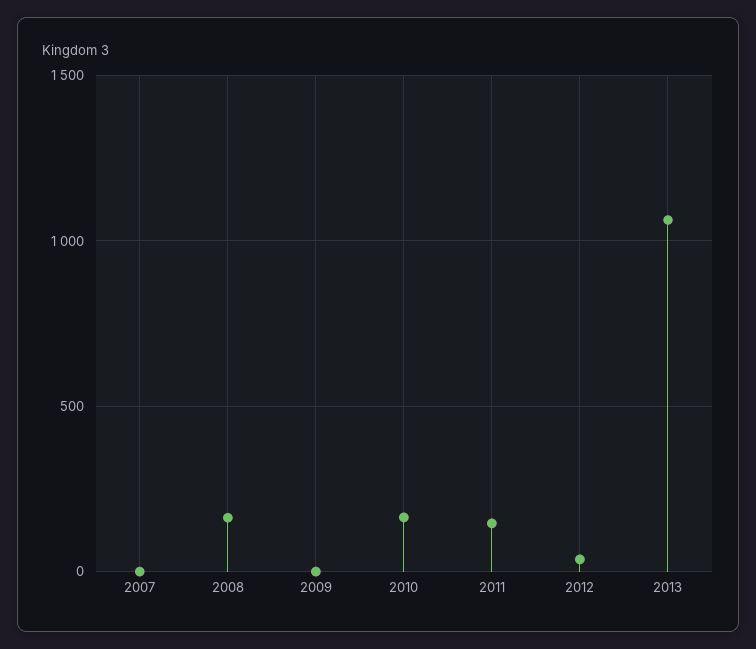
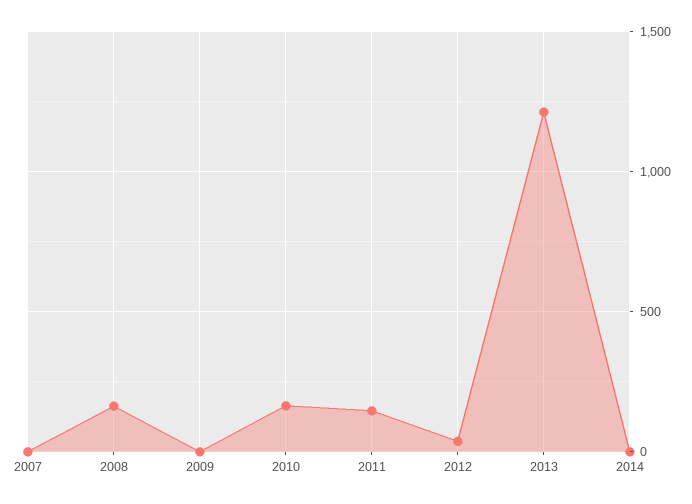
2013: 1050 -> 1200
2014: none -> 0

